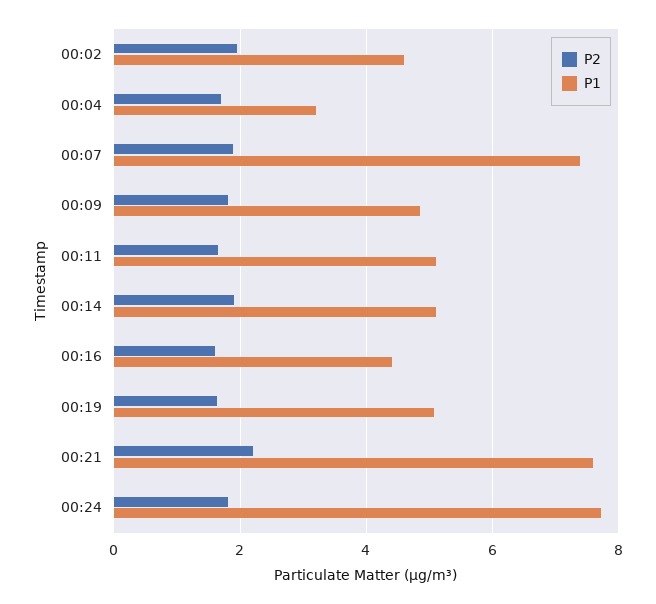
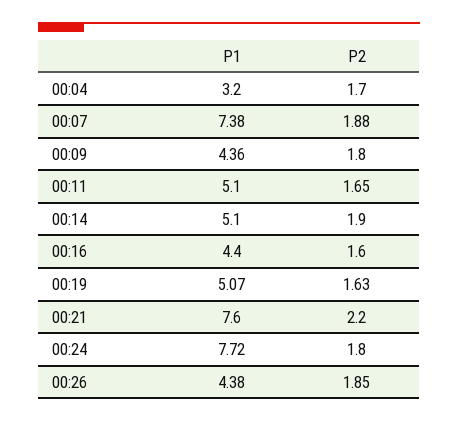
P2, 00:02: 2 -> none
P1, 00:02: 4.6 -> none
P1, 00:09: 4.8 -> 4.36
P1, 00:26: none -> 4.38
P2, 00:26: none -> 1.85

